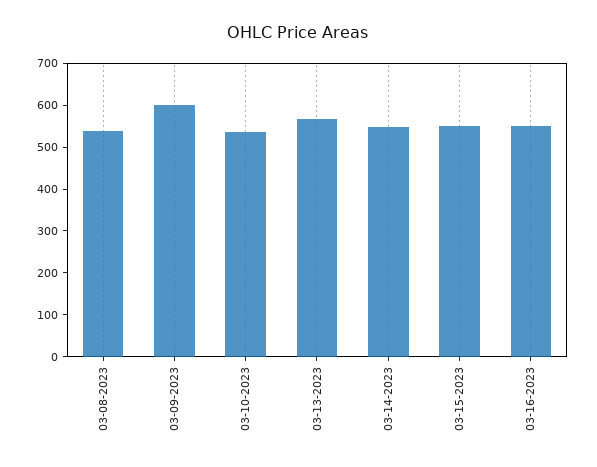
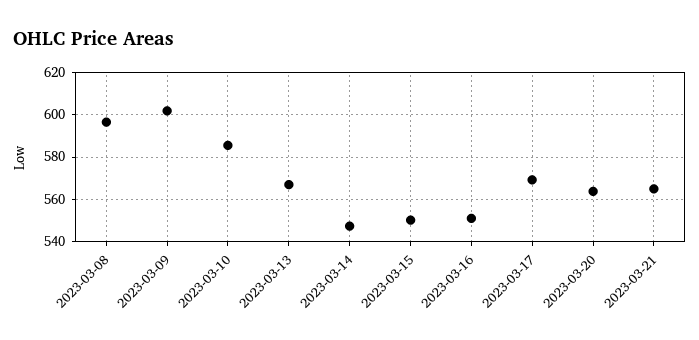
03-08-2023: 540 -> 595
03-10-2023: 540 -> 585
2023-03-17: none -> 570
2023-03-20: none -> 565
2023-03-21: none -> 565

